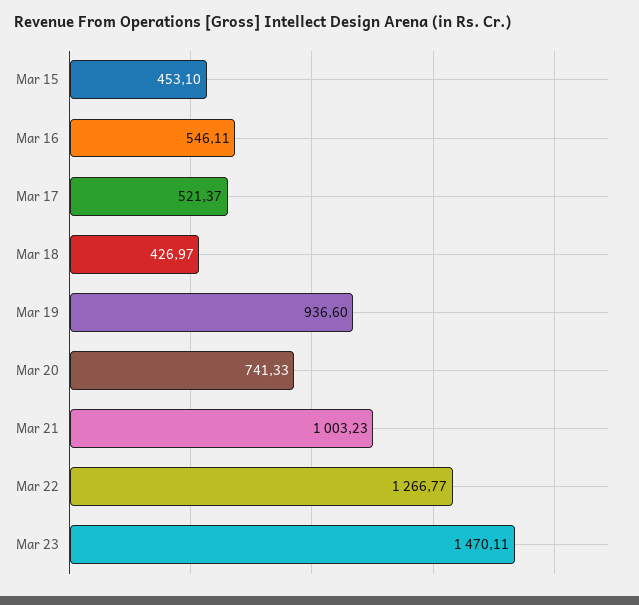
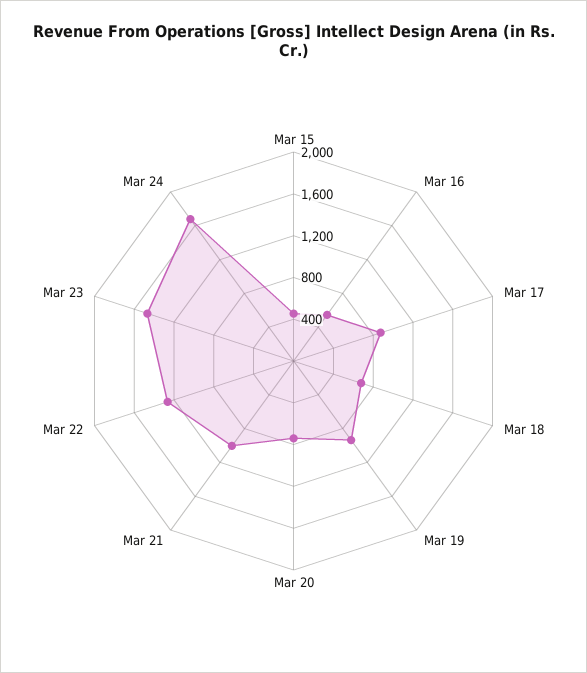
Mar 17: 521.37 -> 900
Mar 18: 426.97 -> 700
Mar 24: none -> 1700

